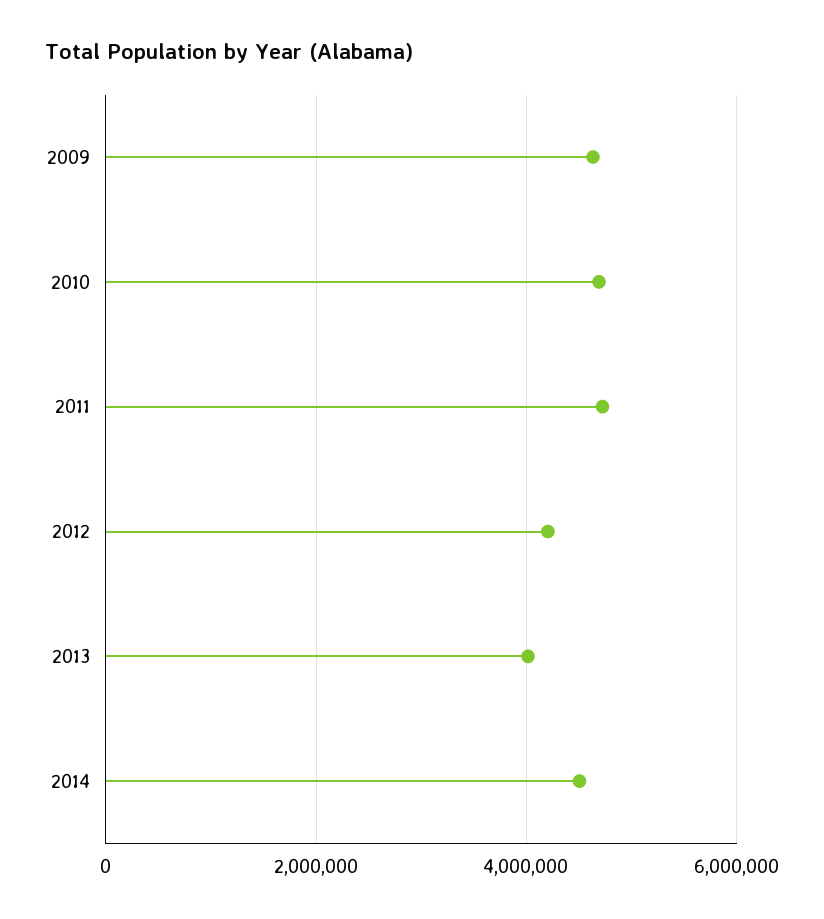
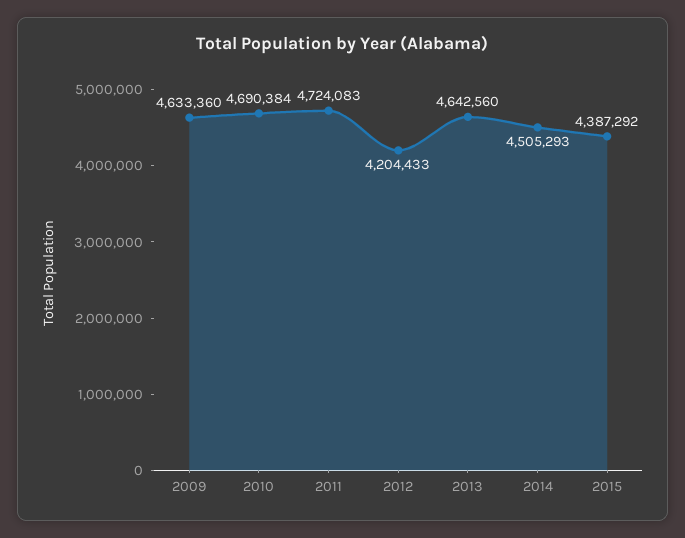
2013: 4000000 -> 4642560
2015: none -> 4387292

